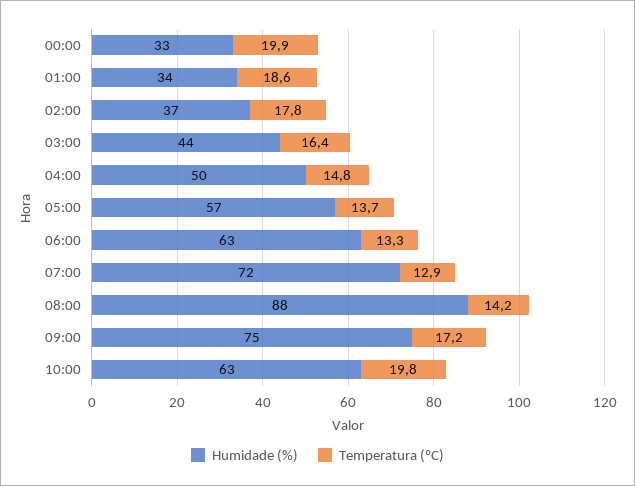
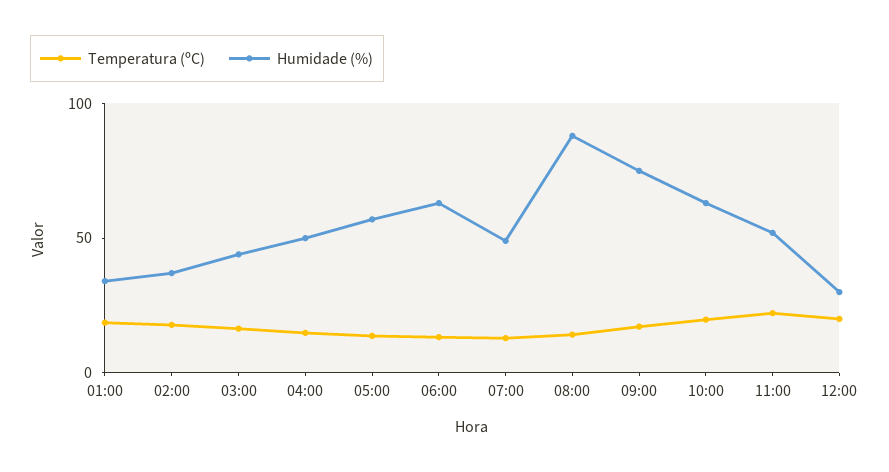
Humidade (%), 00:00: 33 -> none
Temperatura (ºC), 00:00: 19.9 -> none
Humidade (%), 07:00: 72 -> 50
Temperatura (ºC), 11:00: none -> 20
Humidade (%), 11:00: none -> 50
Temperatura (ºC), 12:00: none -> 20
Humidade (%), 12:00: none -> 30

